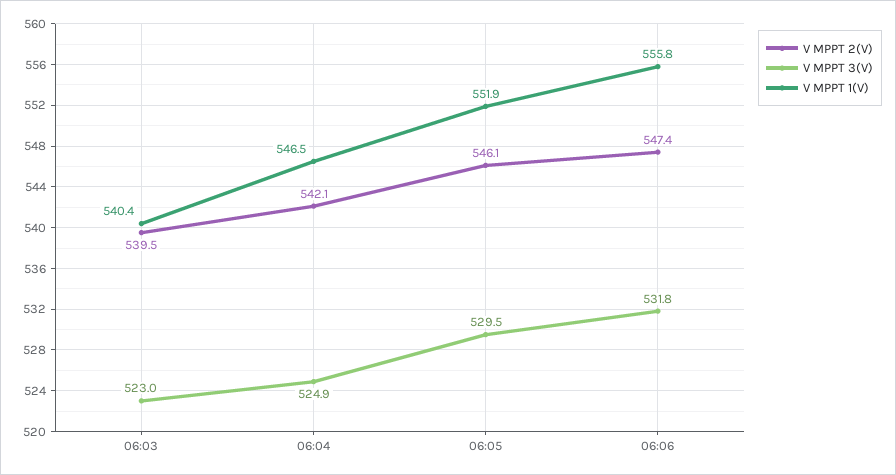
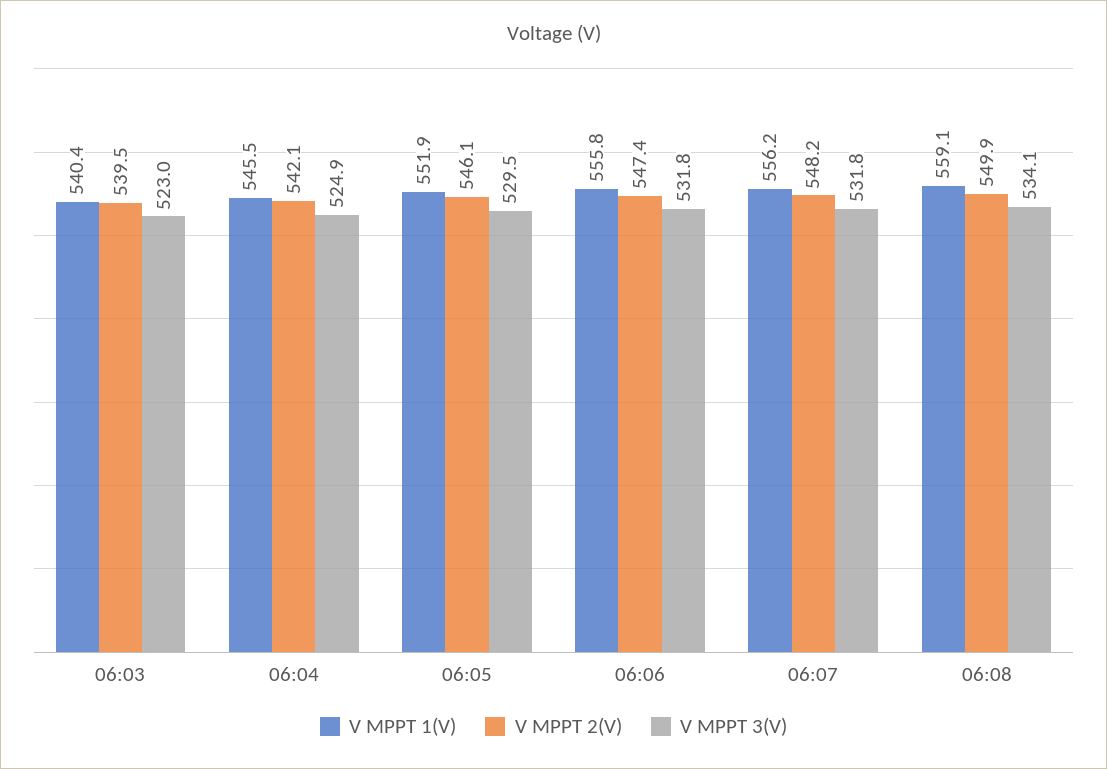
V MPPT 1(V), 06:04: 546.5 -> 545.5
V MPPT 1(V), 06:07: none -> 556.2
V MPPT 2(V), 06:07: none -> 548.2
V MPPT 3(V), 06:07: none -> 531.8
V MPPT 1(V), 06:08: none -> 559.1
V MPPT 2(V), 06:08: none -> 549.9
V MPPT 3(V), 06:08: none -> 534.1

